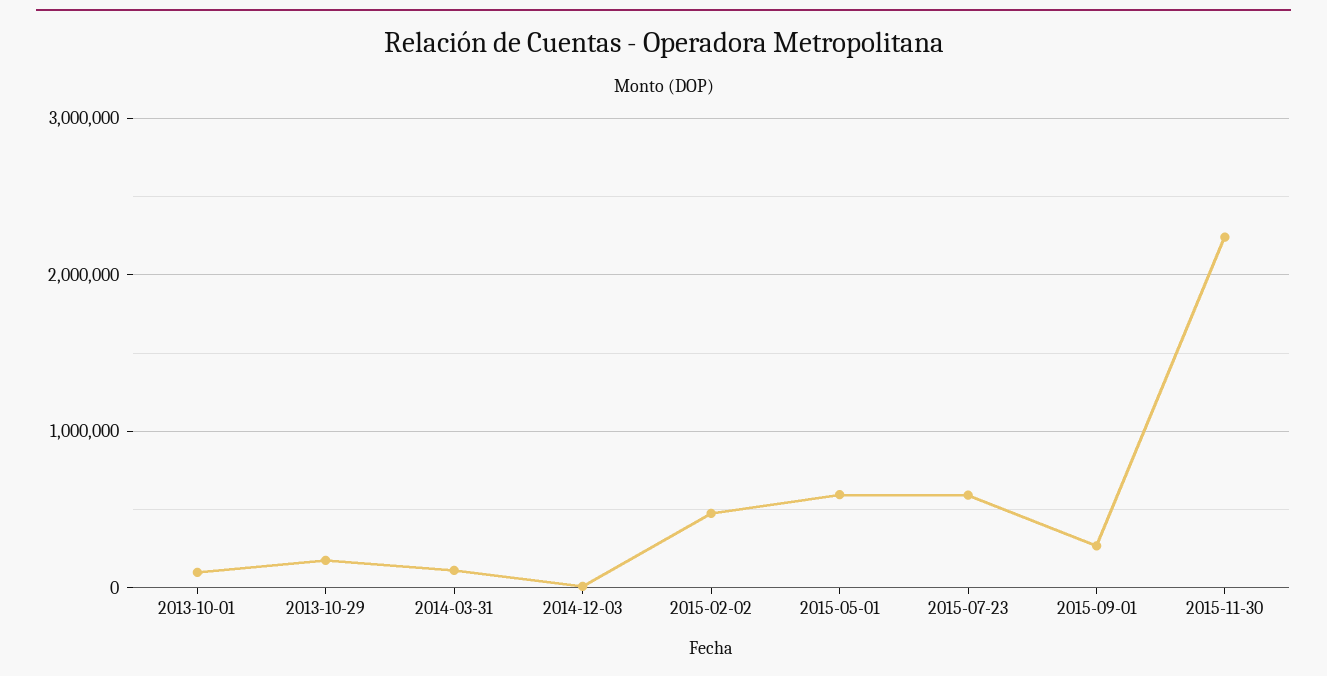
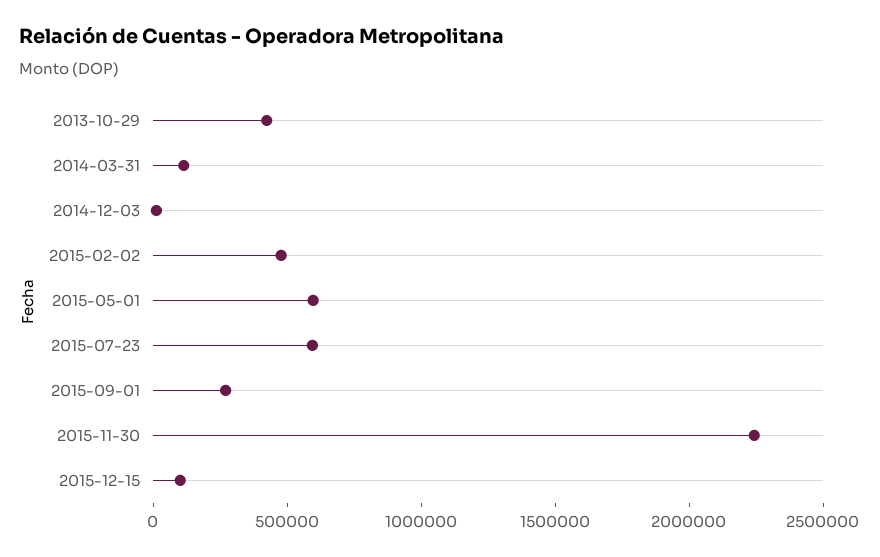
2013-10-01: 100000 -> none
2013-10-29: 200000 -> 400000
2015-12-15: none -> 100000

